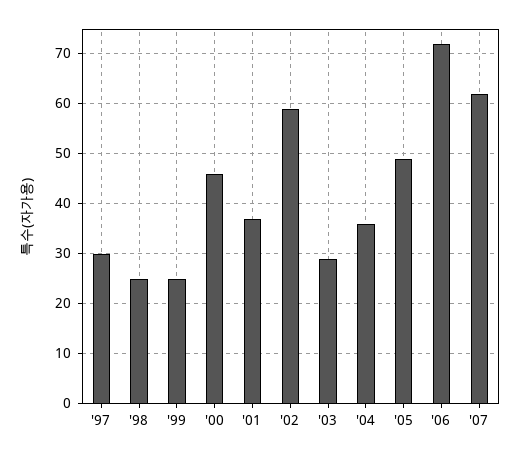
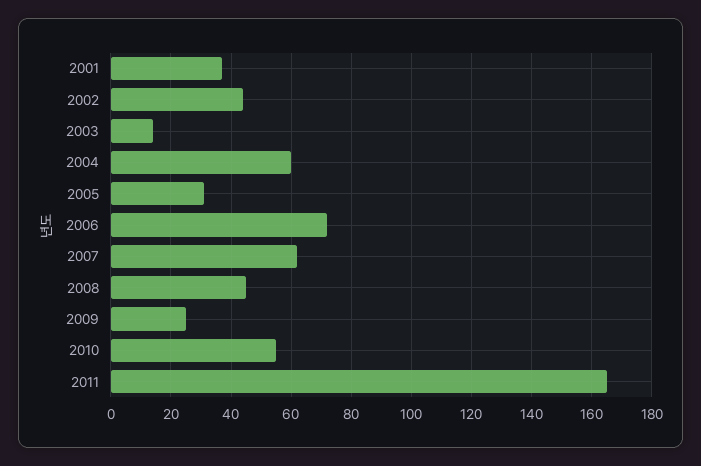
'97: 30 -> none
'98: 25 -> none
'99: 25 -> none
'00: 45 -> none
'02: 60 -> 45
'03: 30 -> 15
'04: 35 -> 60
'05: 50 -> 30
2008: none -> 45
2009: none -> 25
2010: none -> 55
2011: none -> 165

